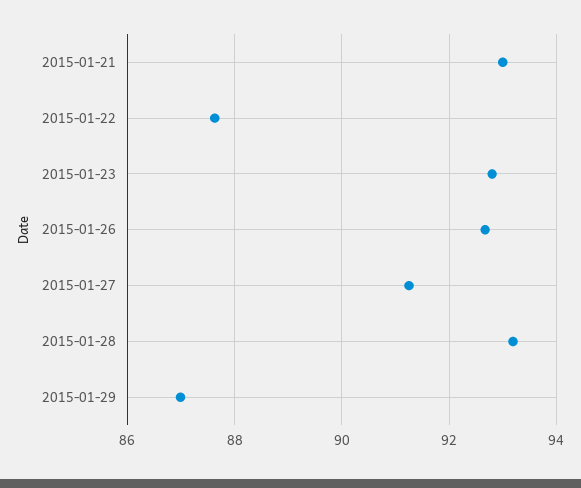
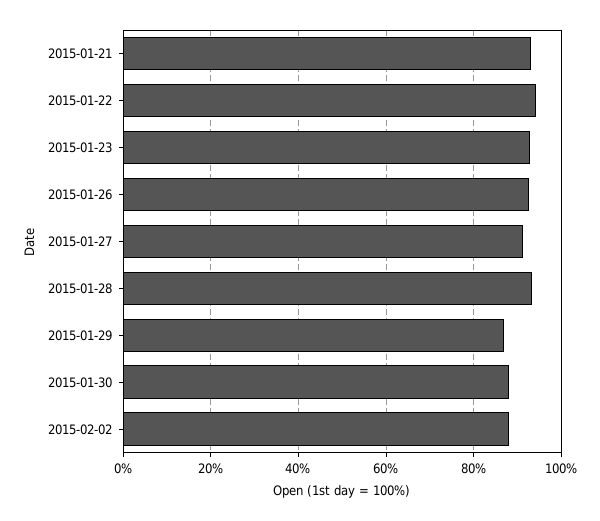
2015-01-22: 87.6 -> 94
2015-01-30: none -> 88
2015-02-02: none -> 88

